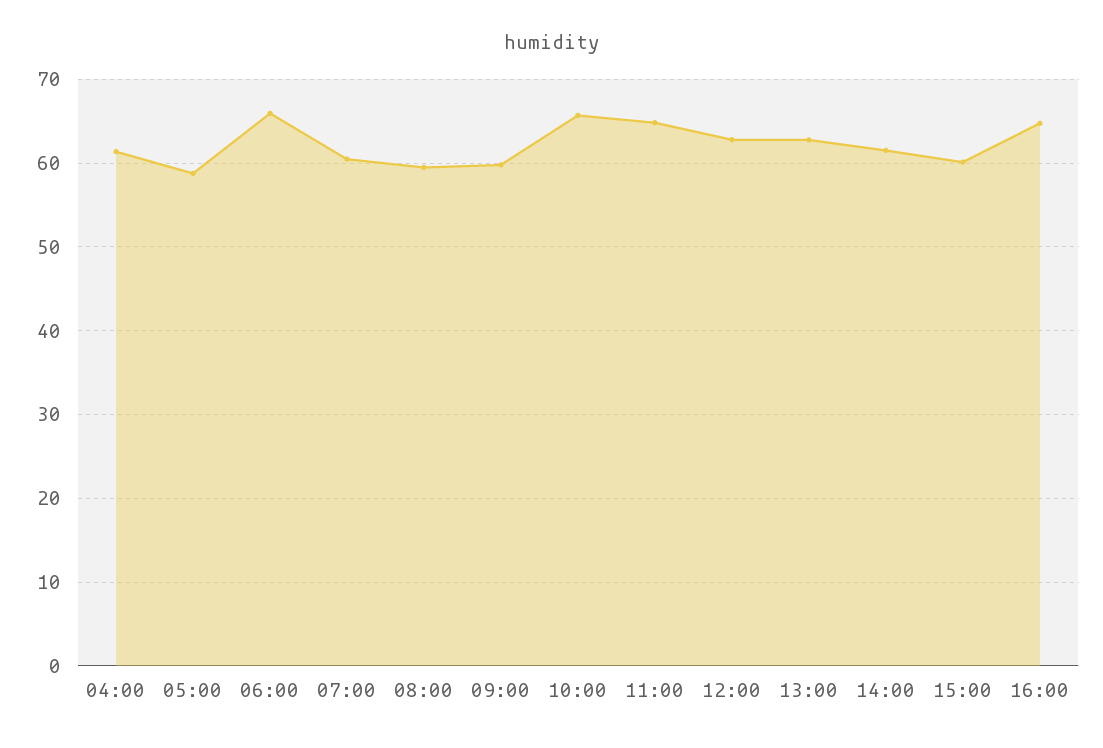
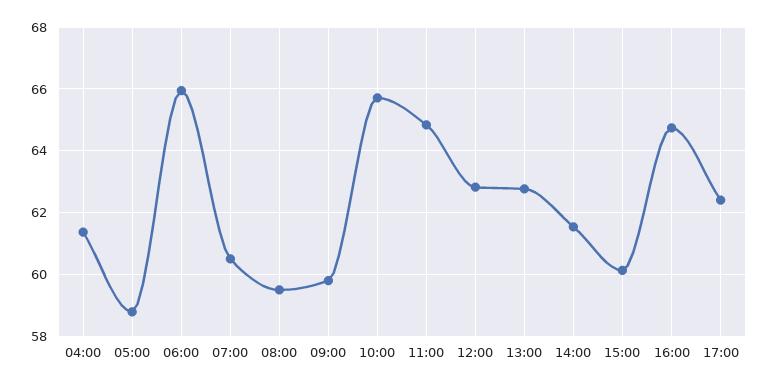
17:00: none -> 62.4

